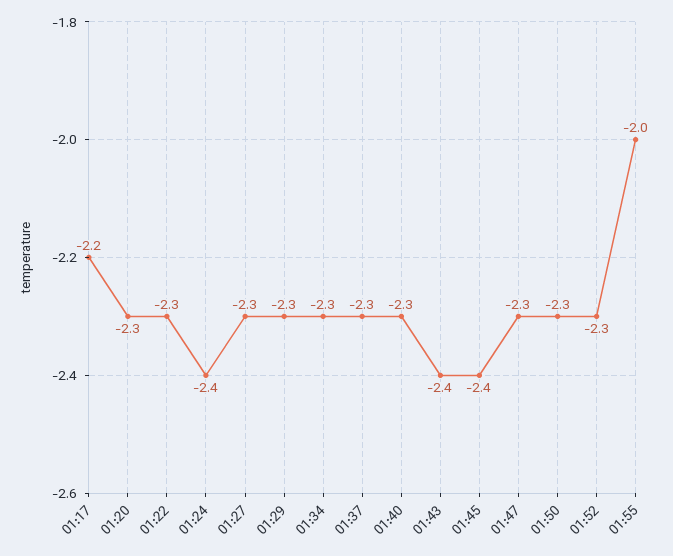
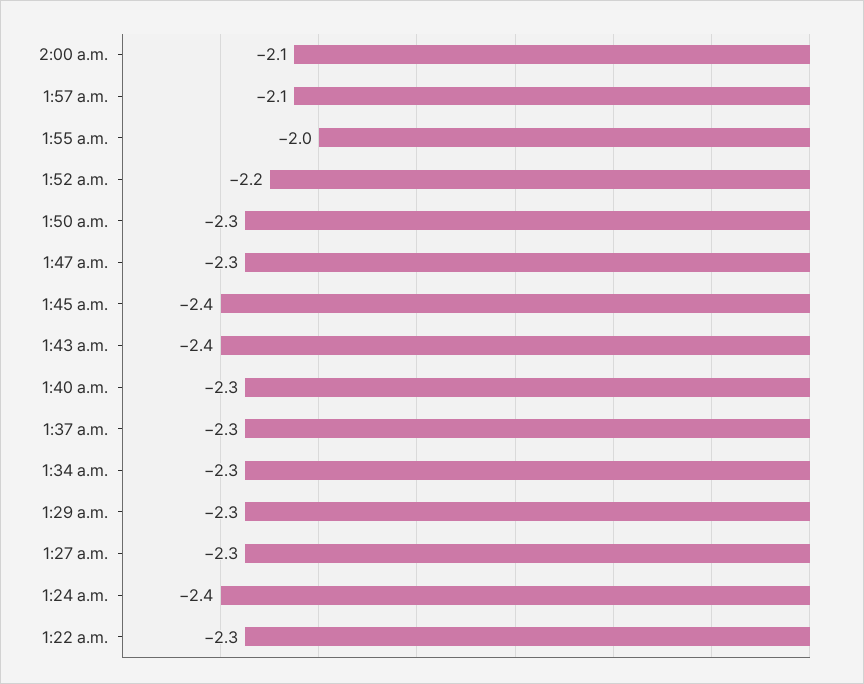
01:17: -2.2 -> none
01:20: -2.3 -> none
01:52: -2.3 -> -2.2
2:00 a.m.: none -> -2.1
1:57 a.m.: none -> -2.1

